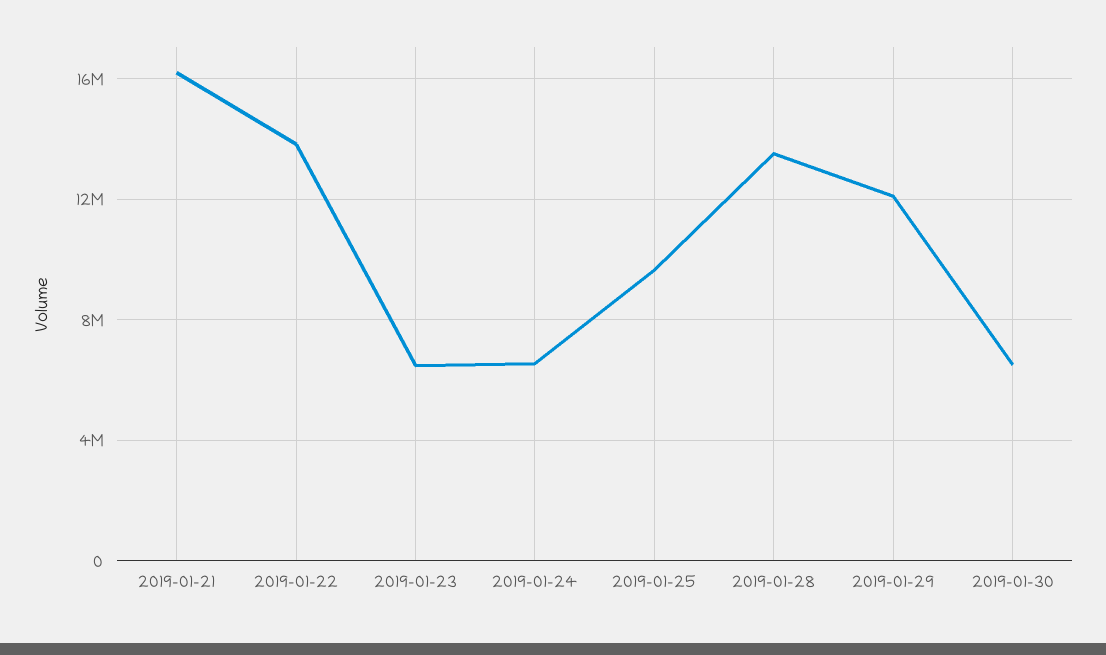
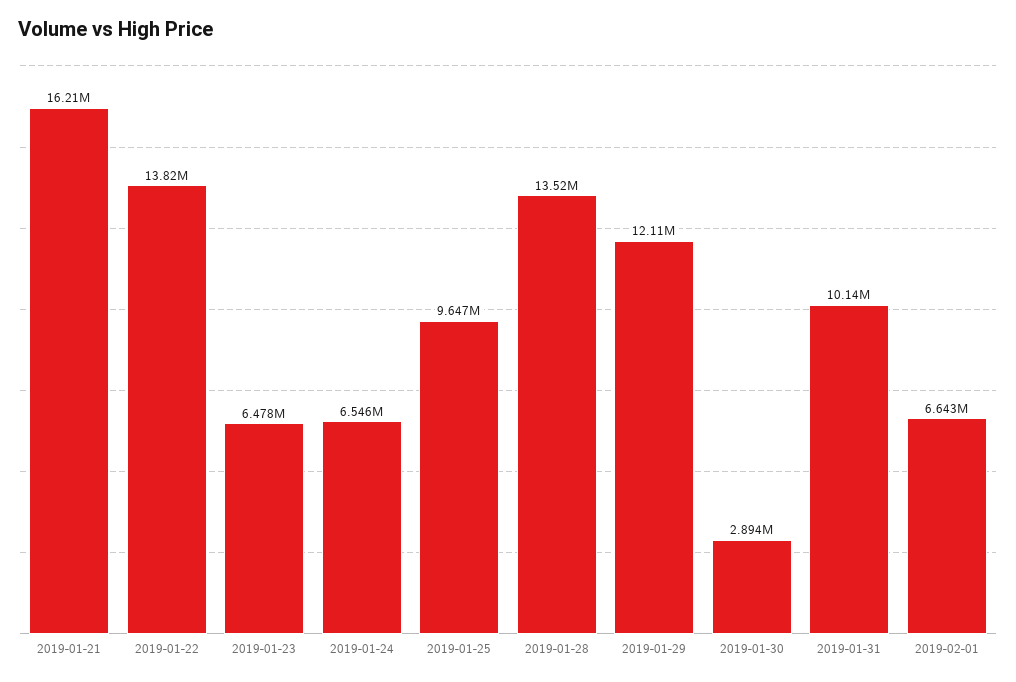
2019-01-30: 6500000 -> 2894000
2019-01-31: none -> 10140000
2019-02-01: none -> 6643000

